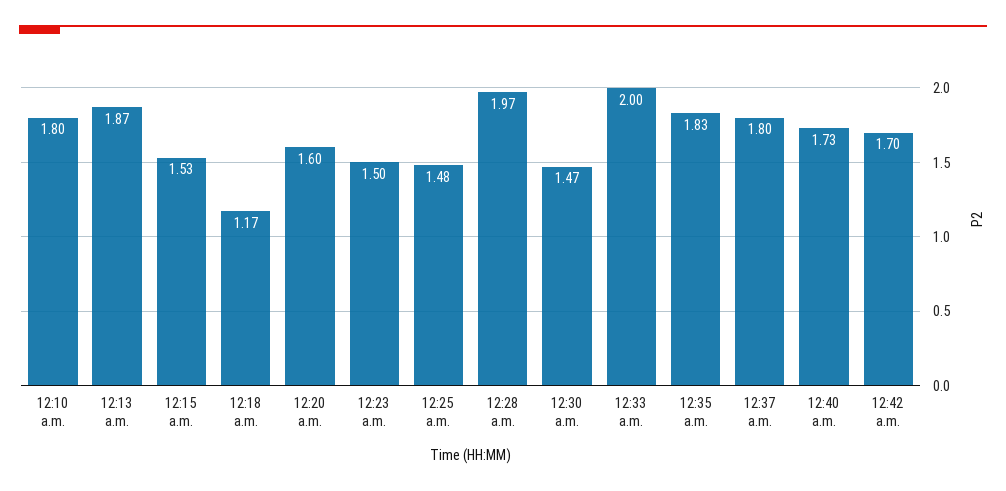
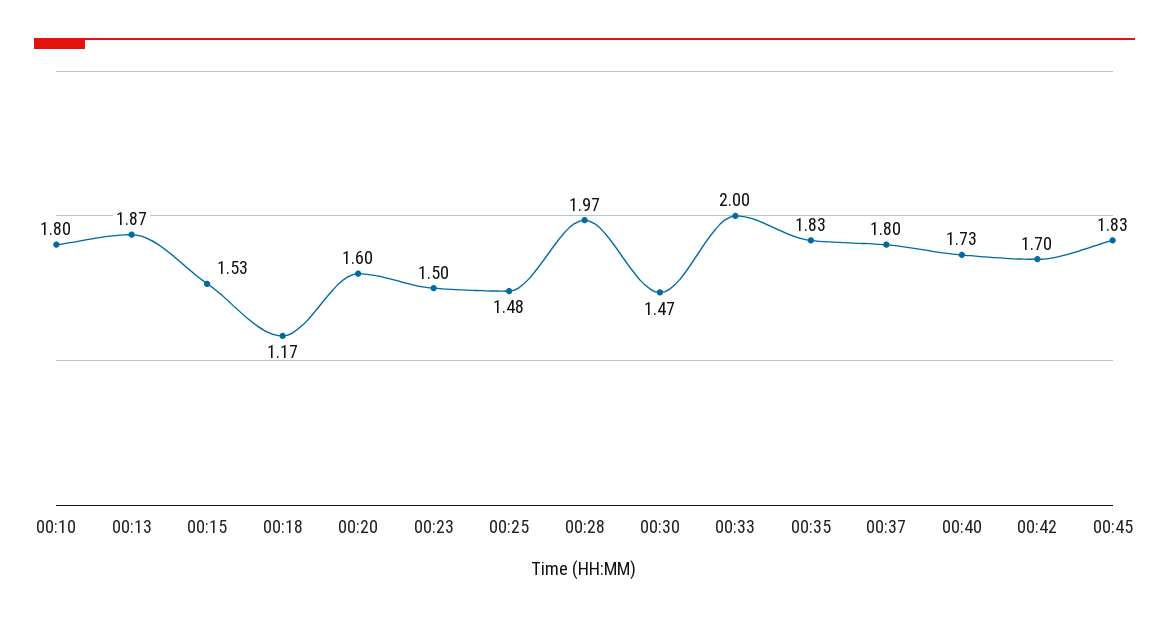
00:45: none -> 1.83

